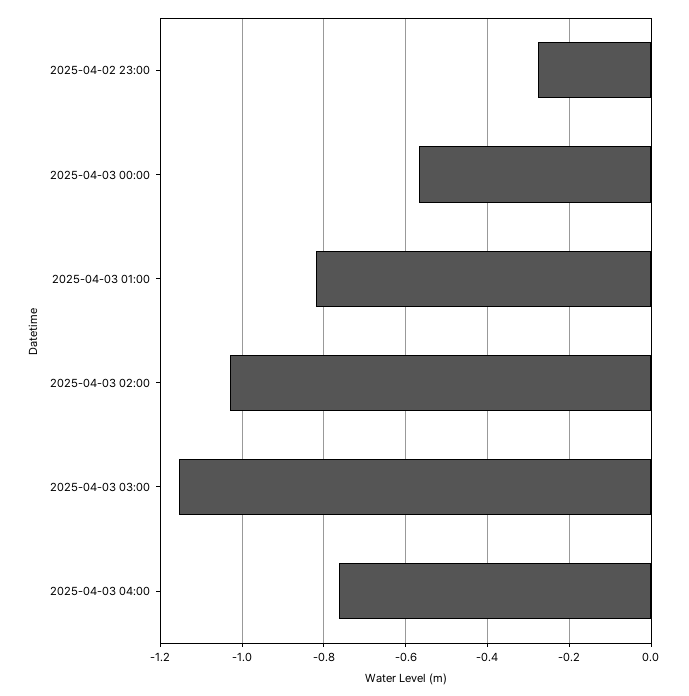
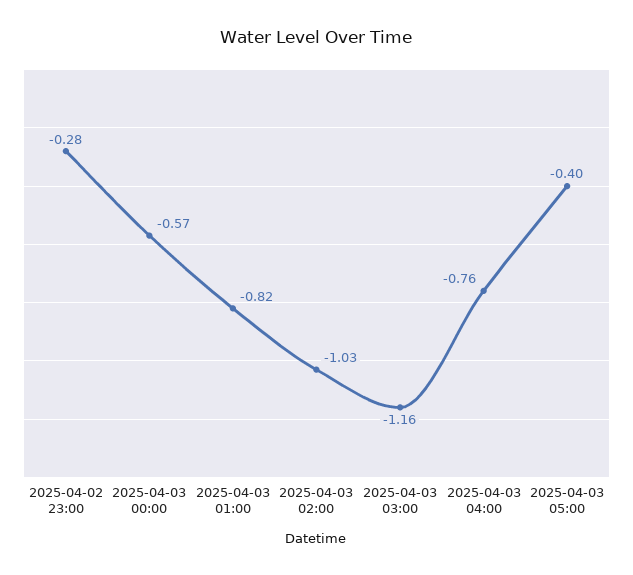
2025-04-03 05:00: none -> -0.4

